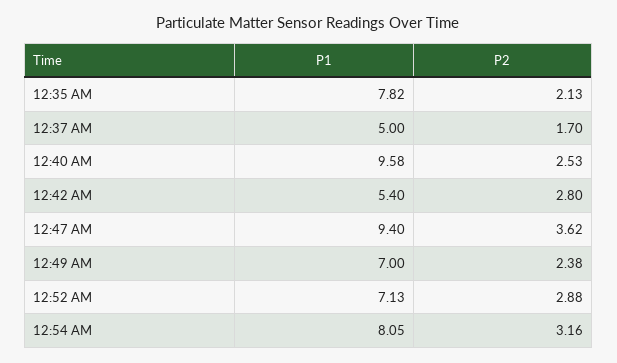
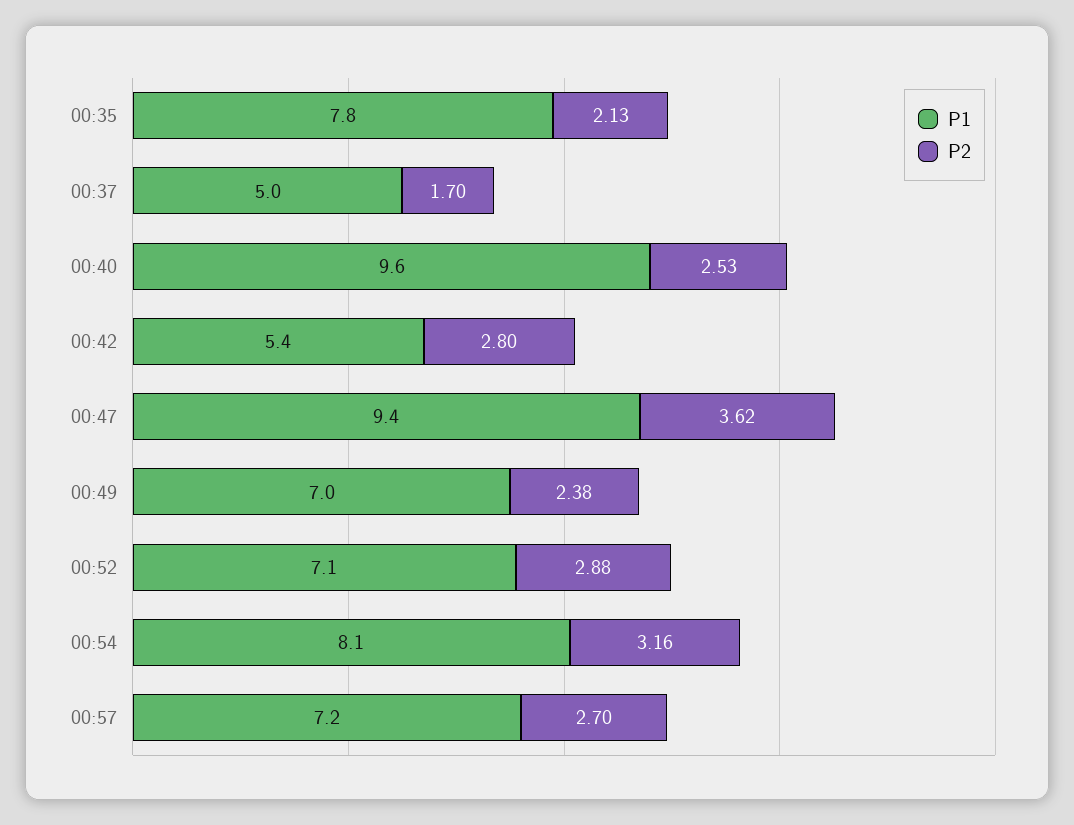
P1, 00:57: none -> 7.2
P2, 00:57: none -> 2.7

